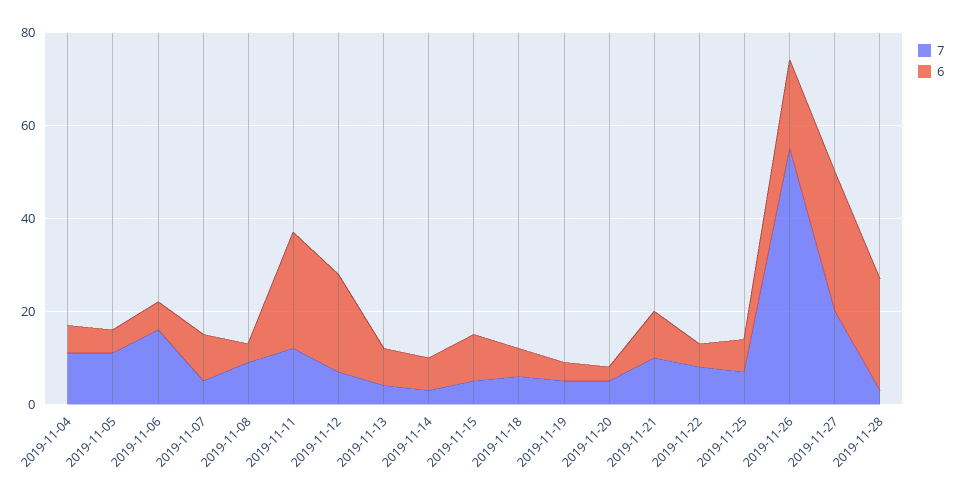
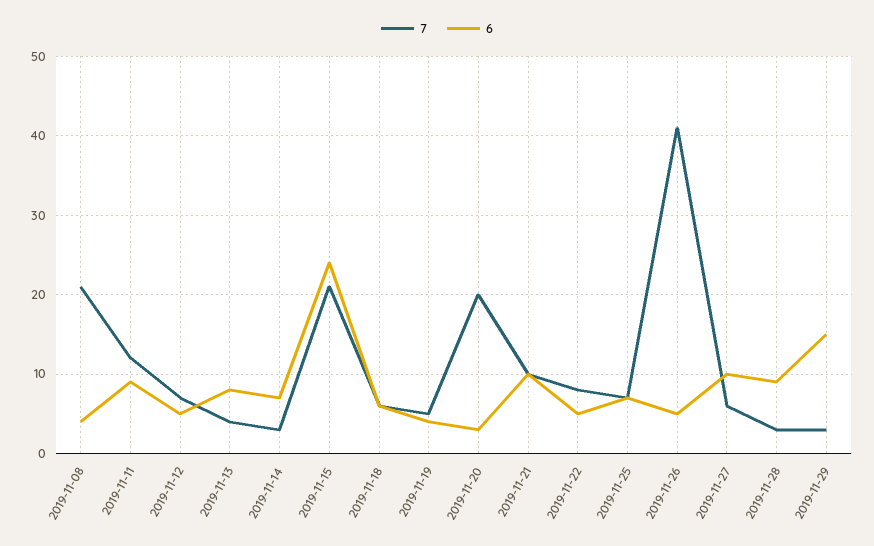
7, 2019-11-04: 10 -> none
6, 2019-11-04: 5 -> none
7, 2019-11-05: 10 -> none
6, 2019-11-05: 5 -> none
7, 2019-11-06: 15 -> none
6, 2019-11-06: 5 -> none
7, 2019-11-07: 5 -> none
6, 2019-11-07: 10 -> none
7, 2019-11-08: 10 -> 21
6, 2019-11-11: 25 -> 9
6, 2019-11-12: 20 -> 5
7, 2019-11-15: 5 -> 21
6, 2019-11-15: 10 -> 24
7, 2019-11-20: 5 -> 20
7, 2019-11-26: 55 -> 41
6, 2019-11-26: 20 -> 5
7, 2019-11-27: 20 -> 6
6, 2019-11-27: 30 -> 10
6, 2019-11-28: 25 -> 9
7, 2019-11-29: none -> 3
6, 2019-11-29: none -> 15

